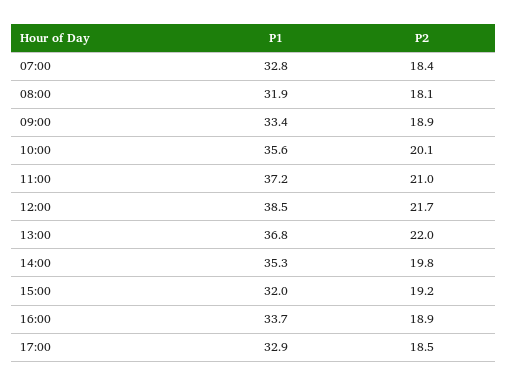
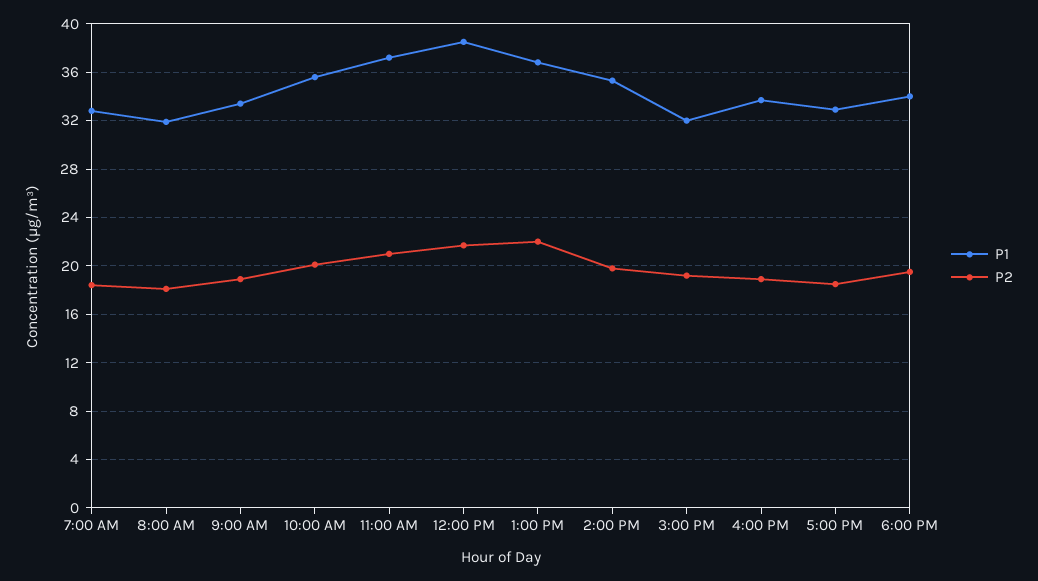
P1, 6:00 PM: none -> 34
P2, 6:00 PM: none -> 19.5

